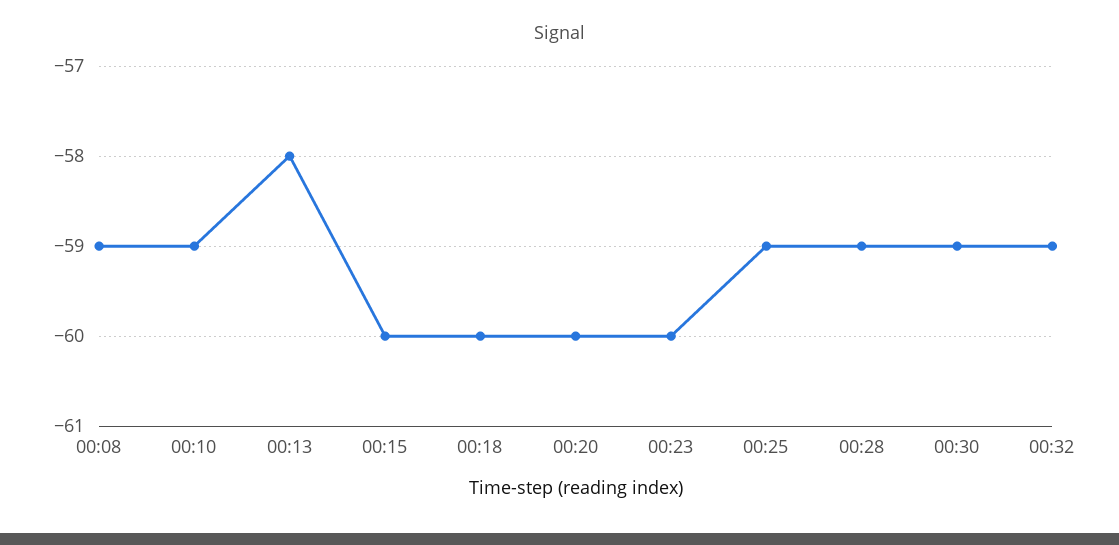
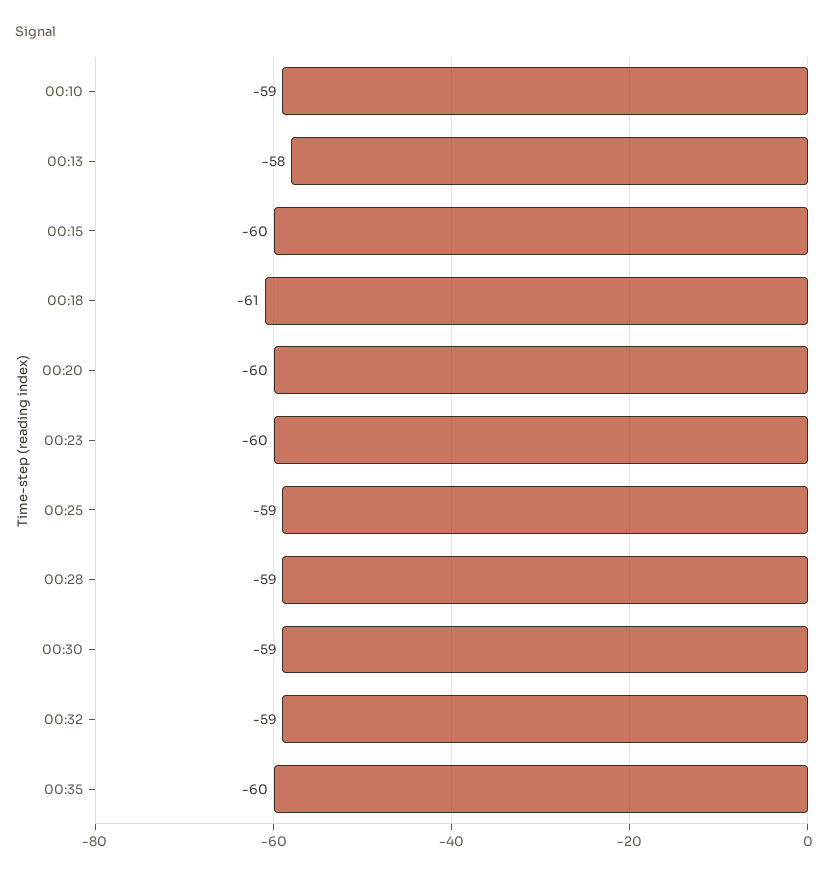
00:08: -59 -> none
00:18: -60 -> -61
00:35: none -> -60

